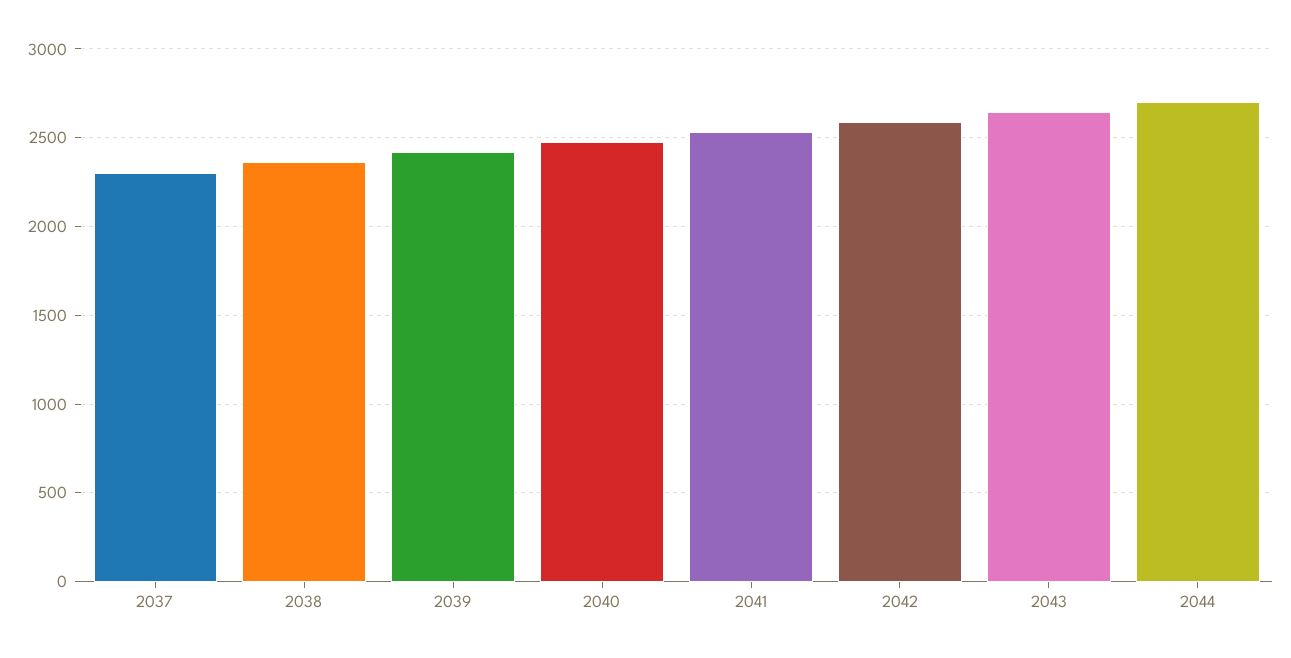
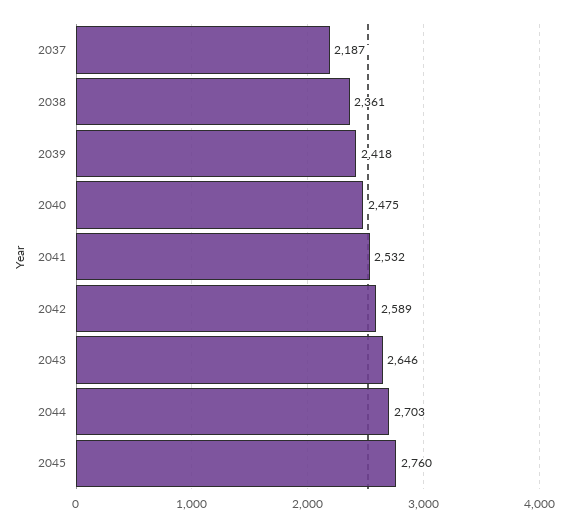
2037: 2300 -> 2187
2045: none -> 2760

